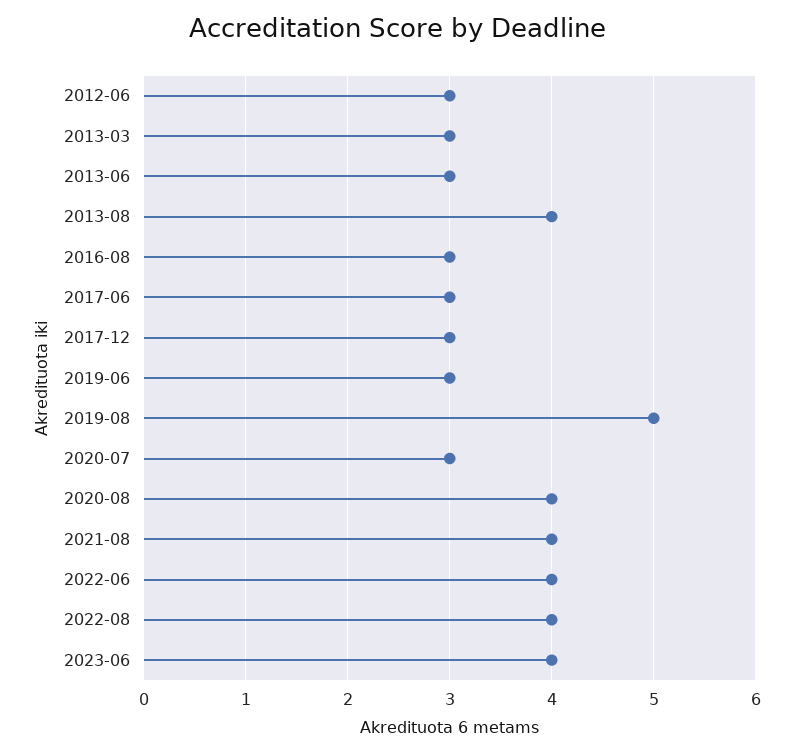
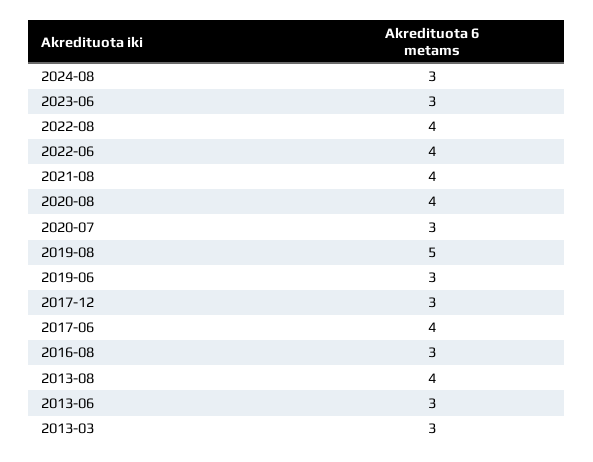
2012-06: 3 -> none
2017-06: 3 -> 4
2023-06: 4 -> 3
2024-08: none -> 3

